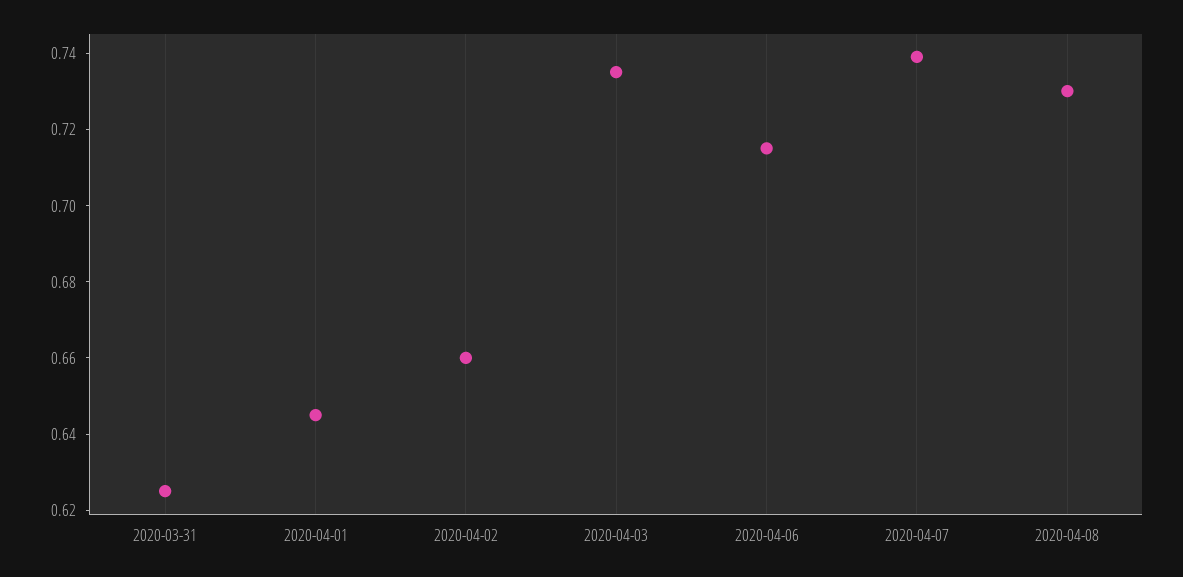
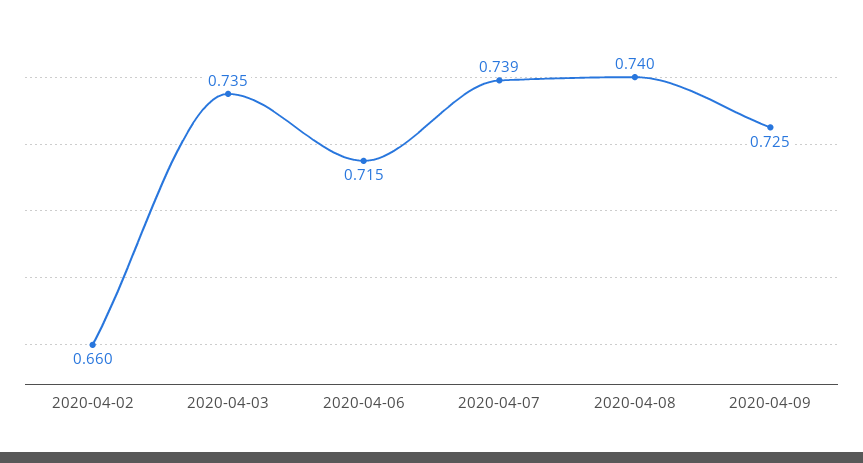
2020-03-31: 0.625 -> none
2020-04-01: 0.645 -> none
2020-04-08: 0.73 -> 0.74
2020-04-09: none -> 0.725

